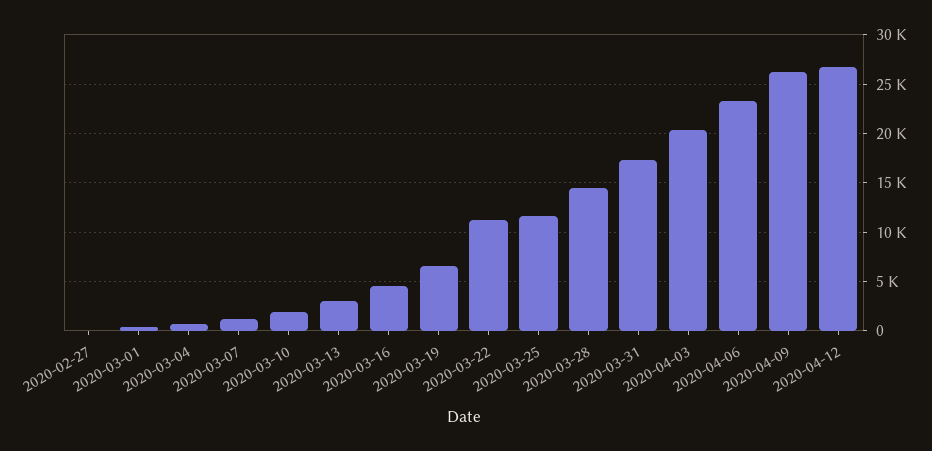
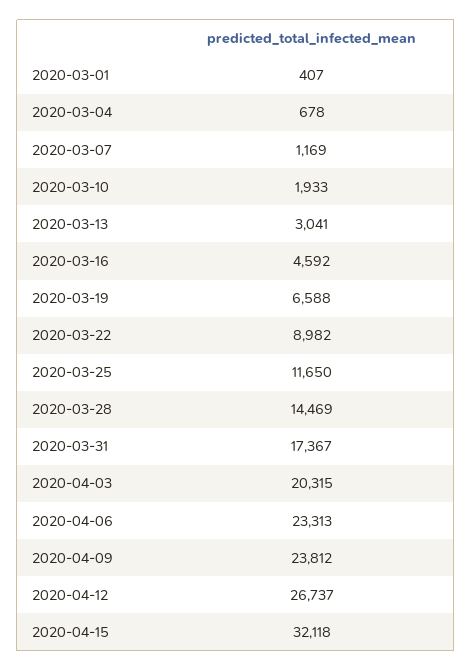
2020-02-27: 0 -> none
2020-03-22: 11000 -> 8982
2020-04-09: 26000 -> 23812
2020-04-15: none -> 32118

